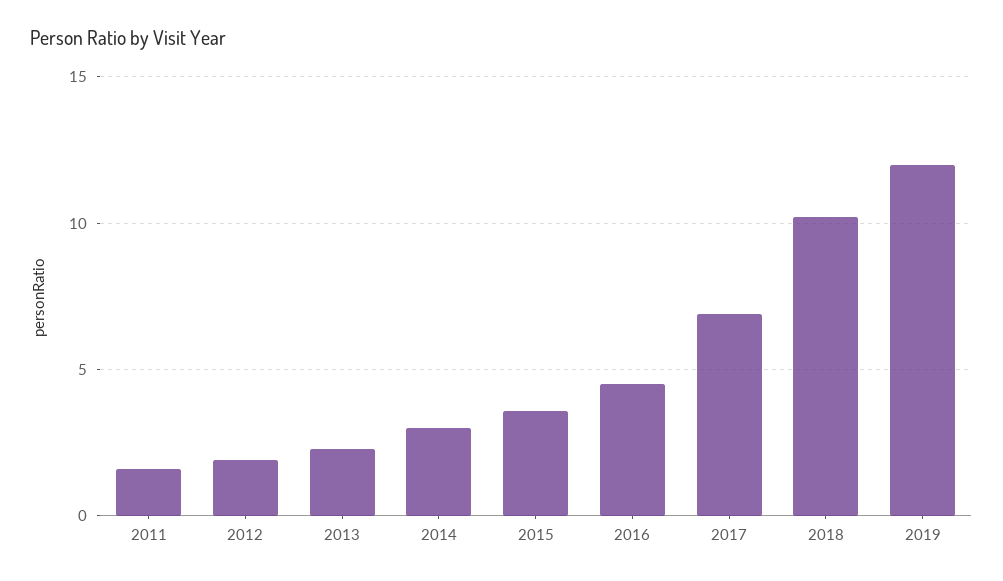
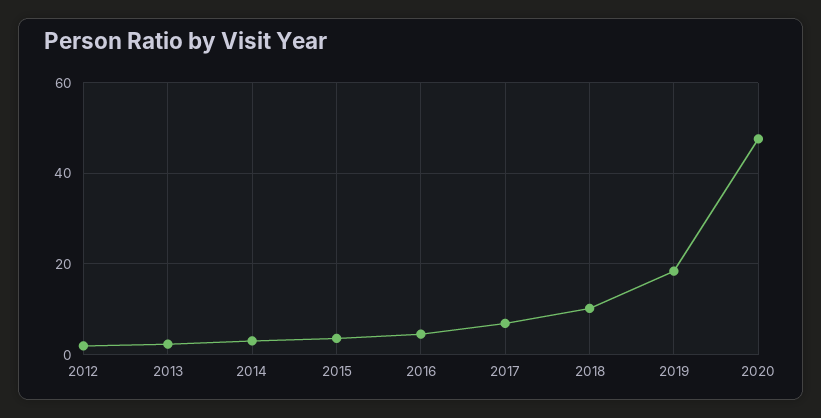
2011: 1.5 -> none
2019: 12 -> 18
2020: none -> 48

